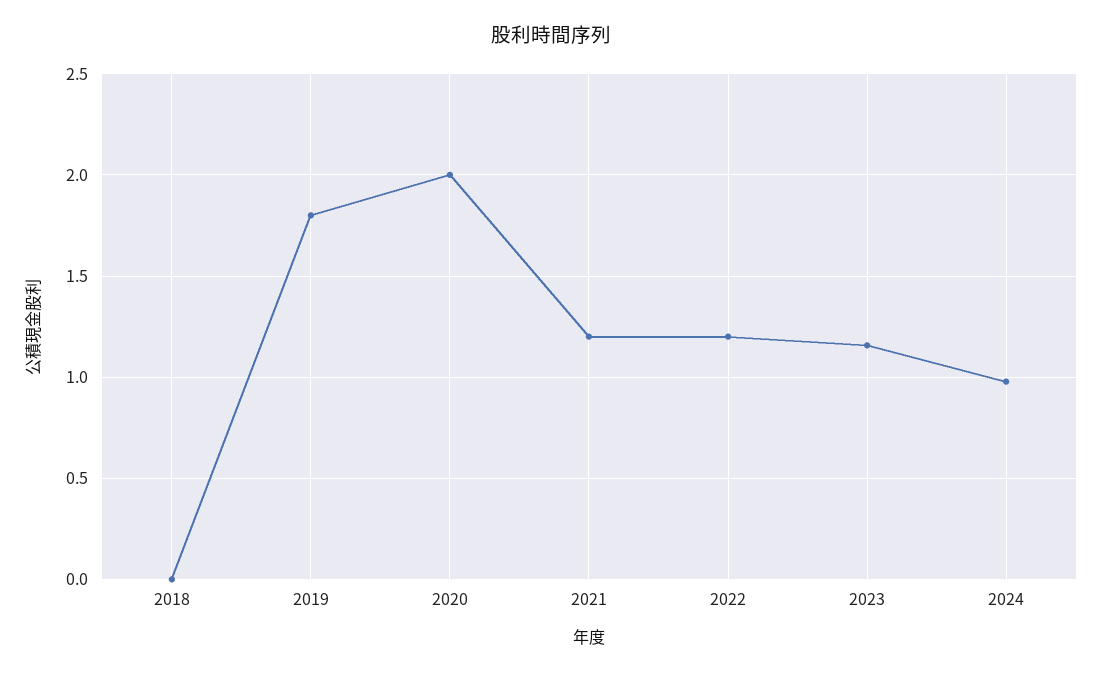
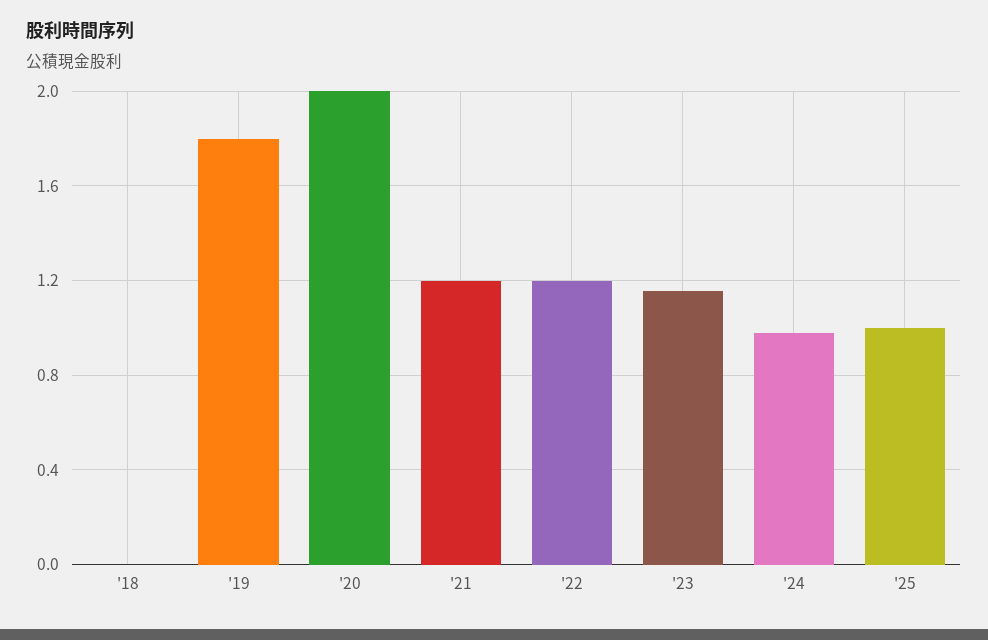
'25: none -> 1

